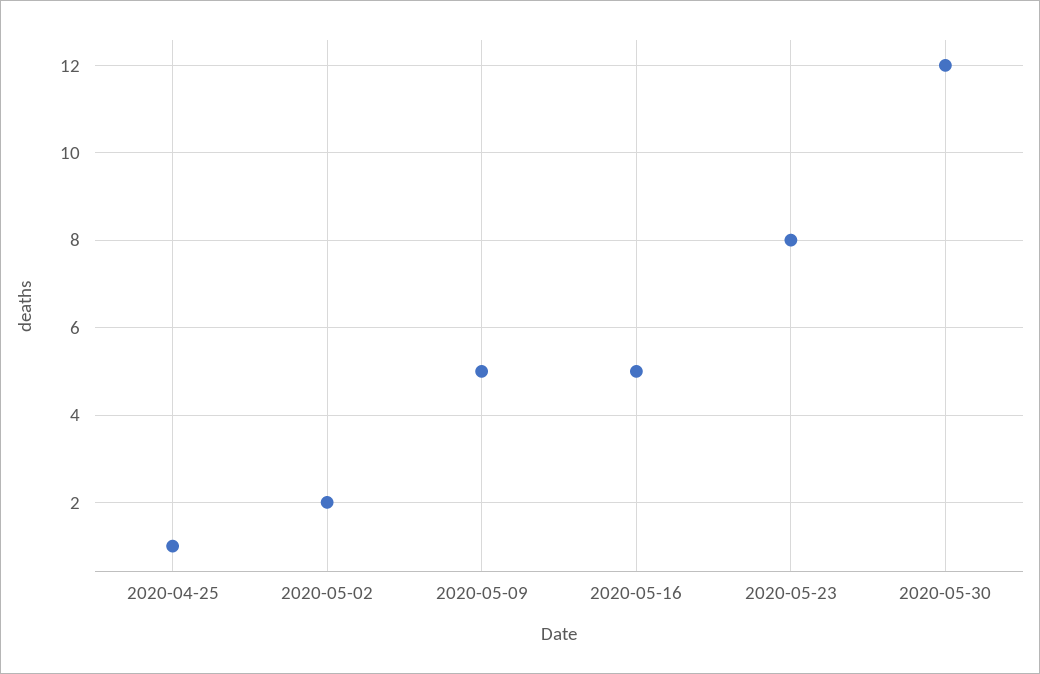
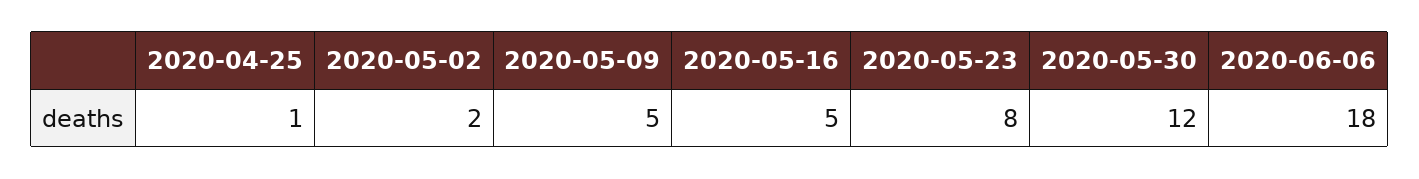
2020-06-06: none -> 18

